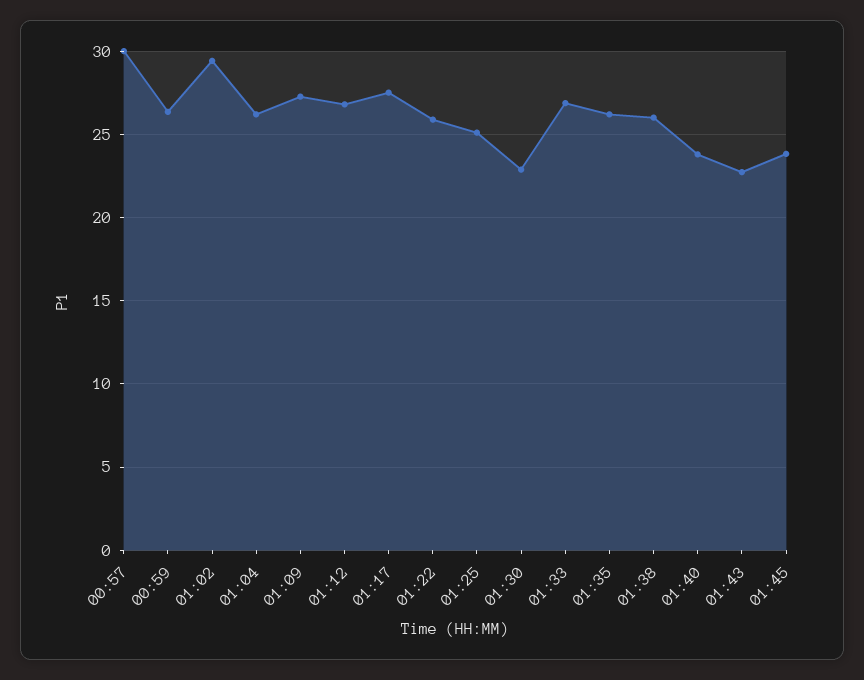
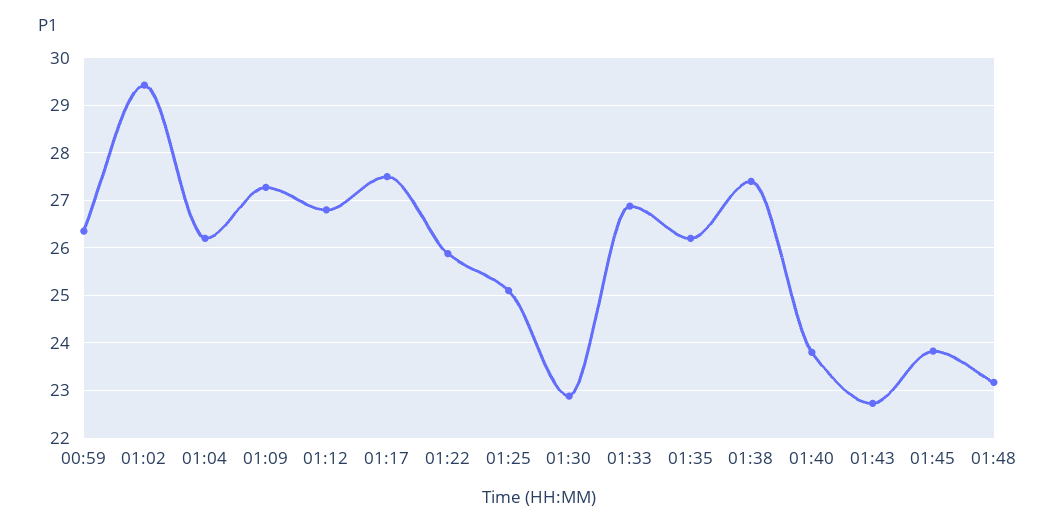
00:57: 30 -> none
01:38: 26 -> 27.4
01:48: none -> 23.2

